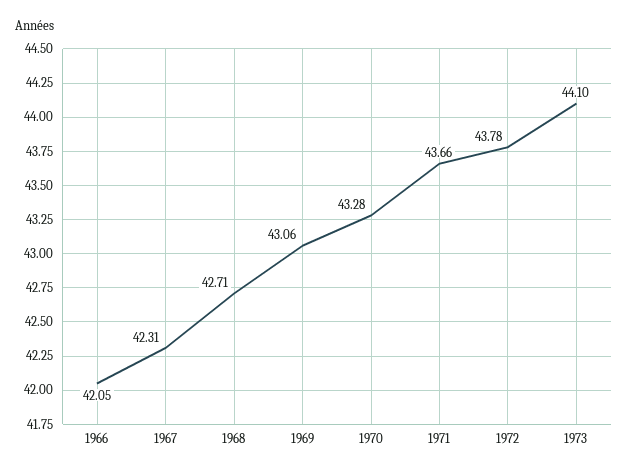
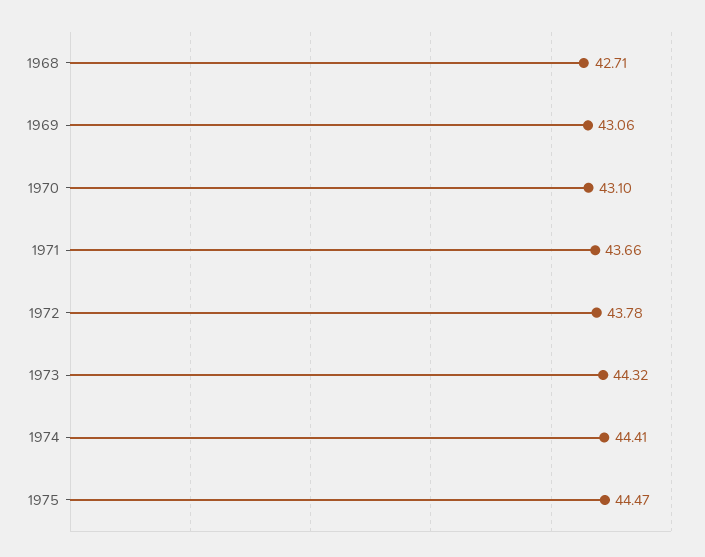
1966: 42.05 -> none
1967: 42.31 -> none
1970: 43.28 -> 43.1
1973: 44.1 -> 44.32
1974: none -> 44.41
1975: none -> 44.47

